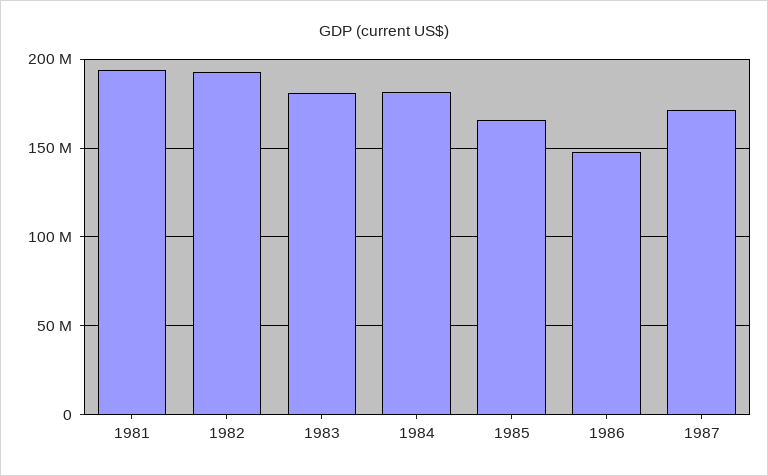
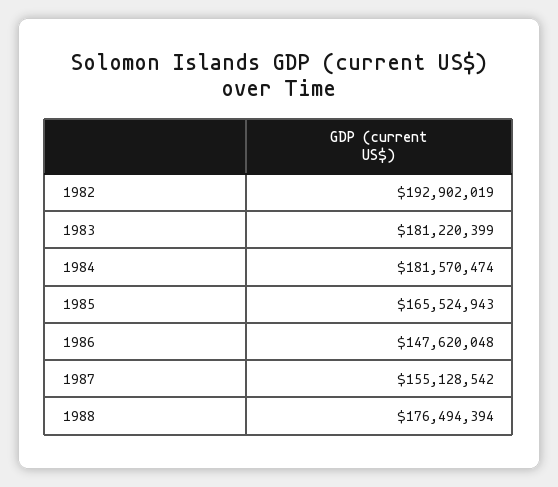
1981: 195000000 -> none
1987: 170000000 -> 155128542
1988: none -> 176494394

